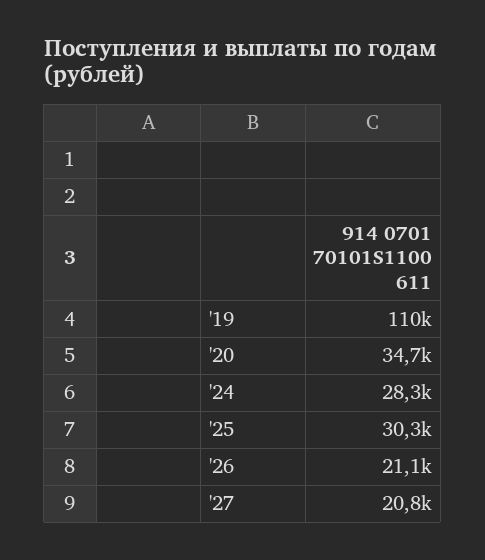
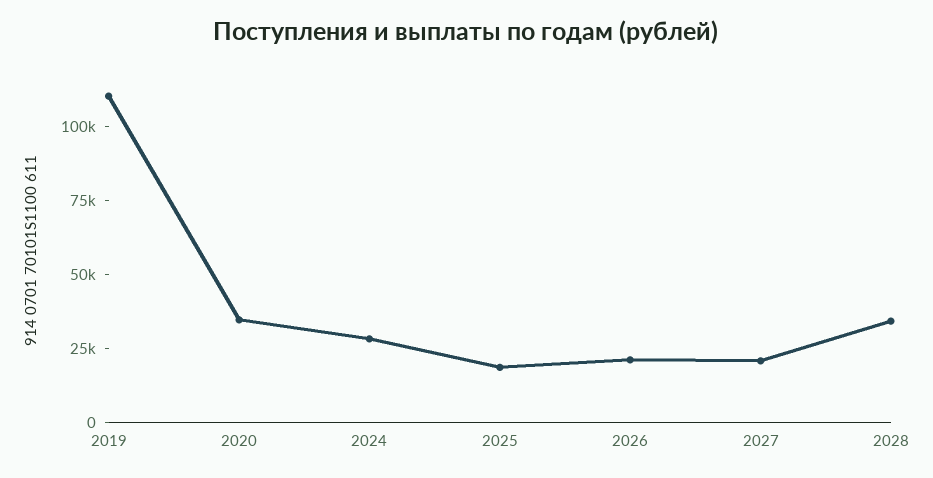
'25: 30300 -> 20000
2028: none -> 35000

